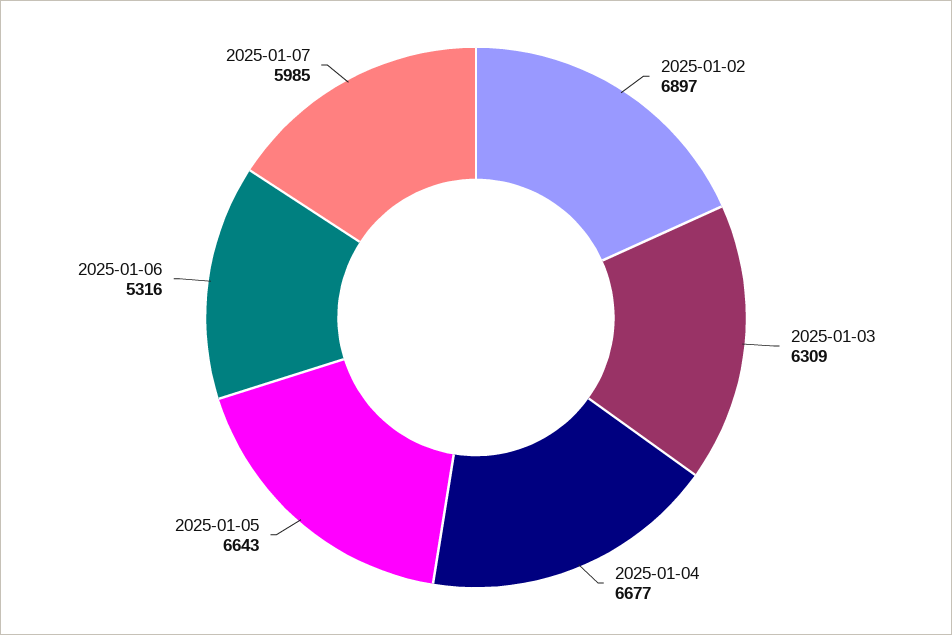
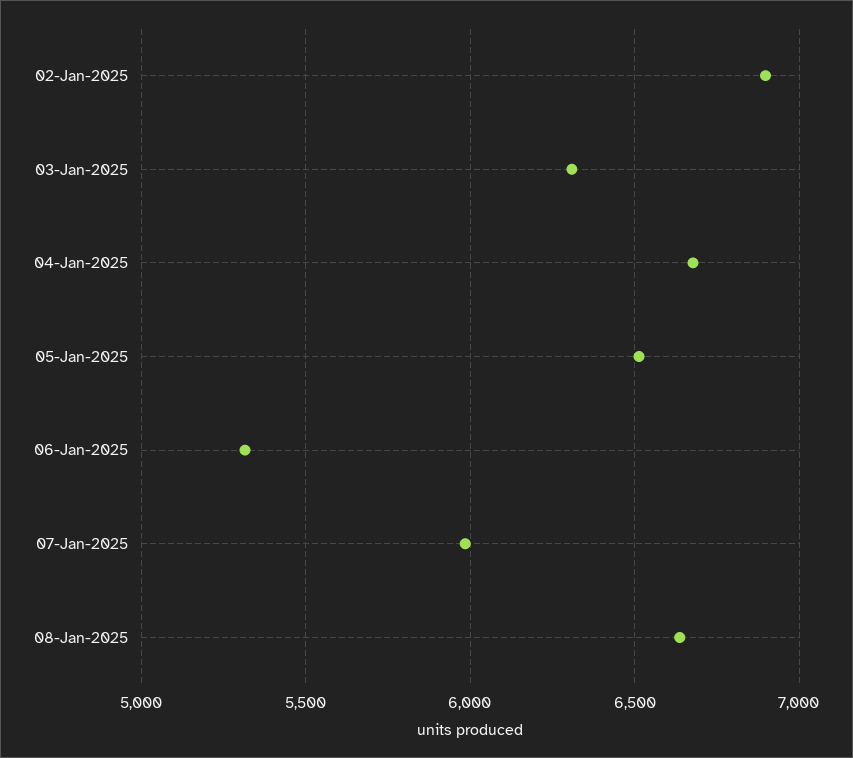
2025-01-05: 6643 -> 6500
08-Jan-2025: none -> 6650

